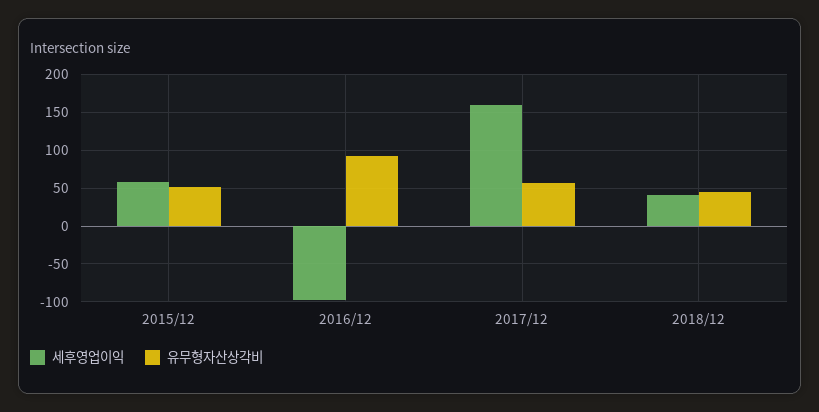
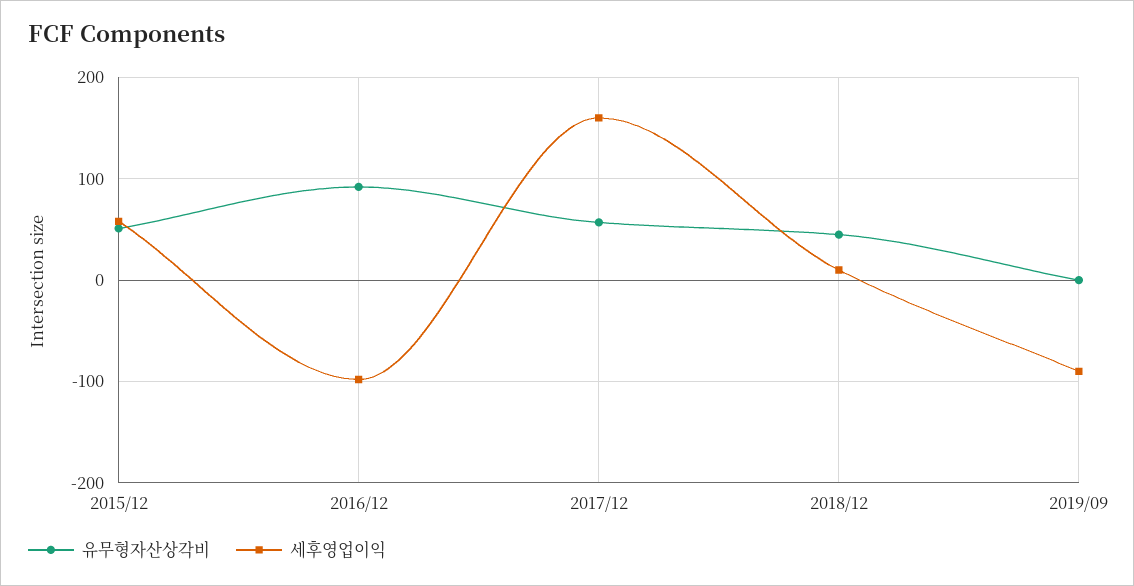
세후영업이익, 2018/12: 40 -> 10
유무형자산상각비, 2019/09: none -> 0
세후영업이익, 2019/09: none -> -90

